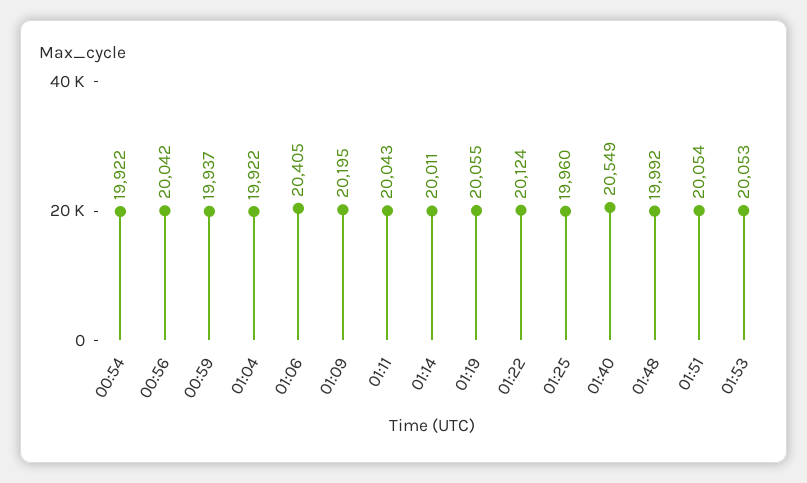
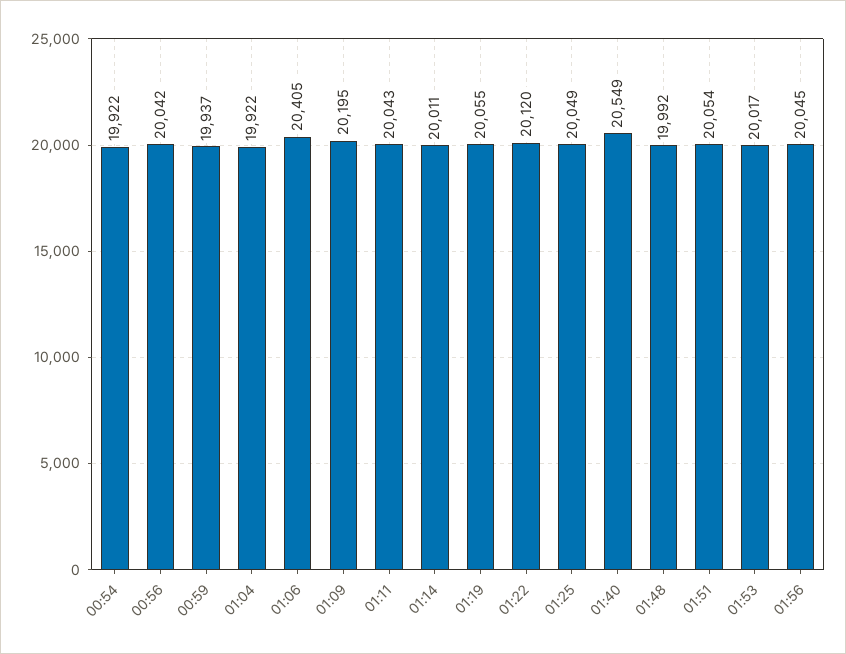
01:22: 20124 -> 20120
01:25: 19960 -> 20049
01:53: 20053 -> 20017
01:56: none -> 20045

